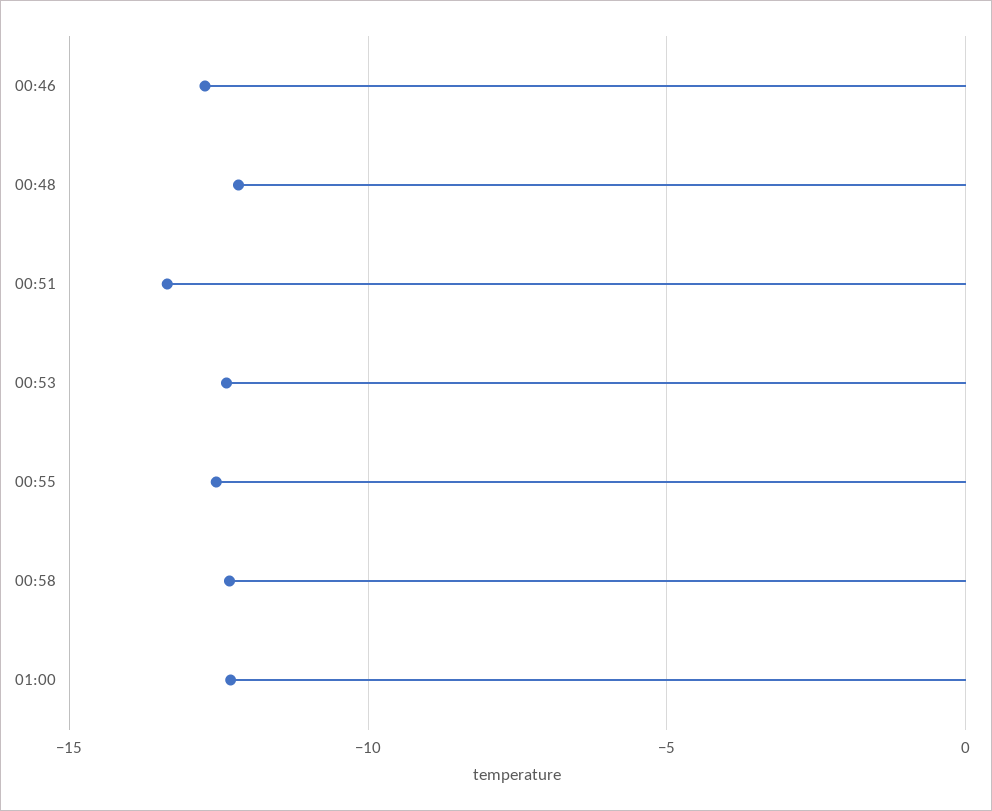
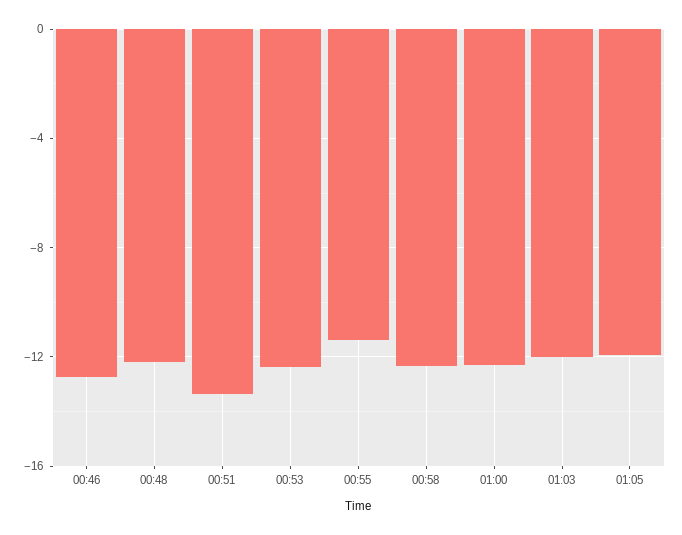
00:55: -12.5 -> -11.5
01:03: none -> -12
01:05: none -> -12

